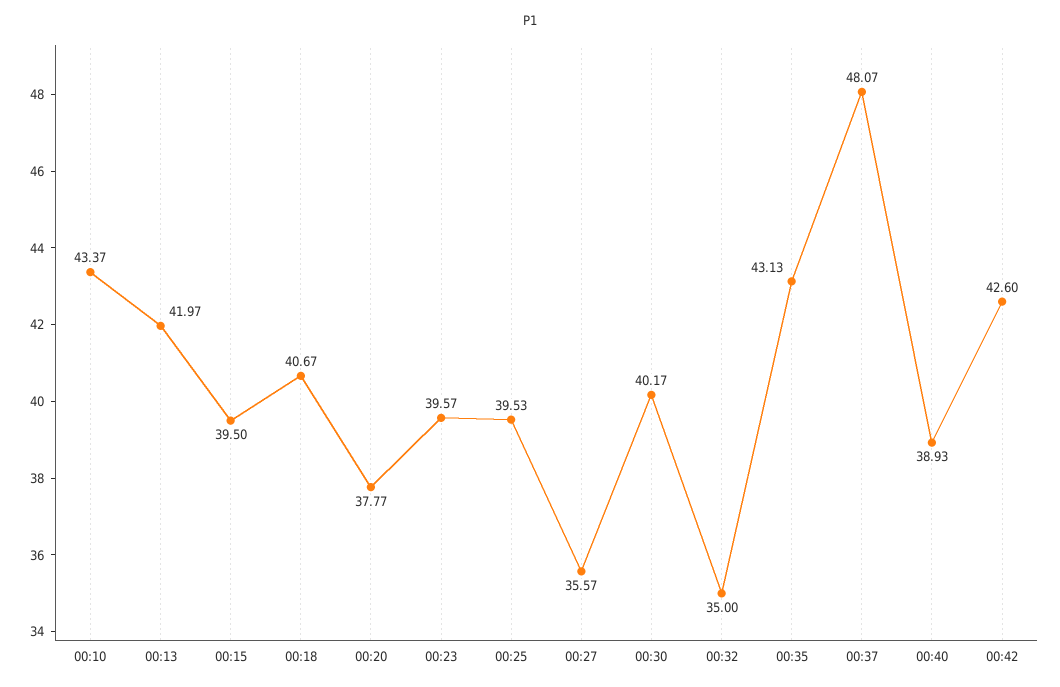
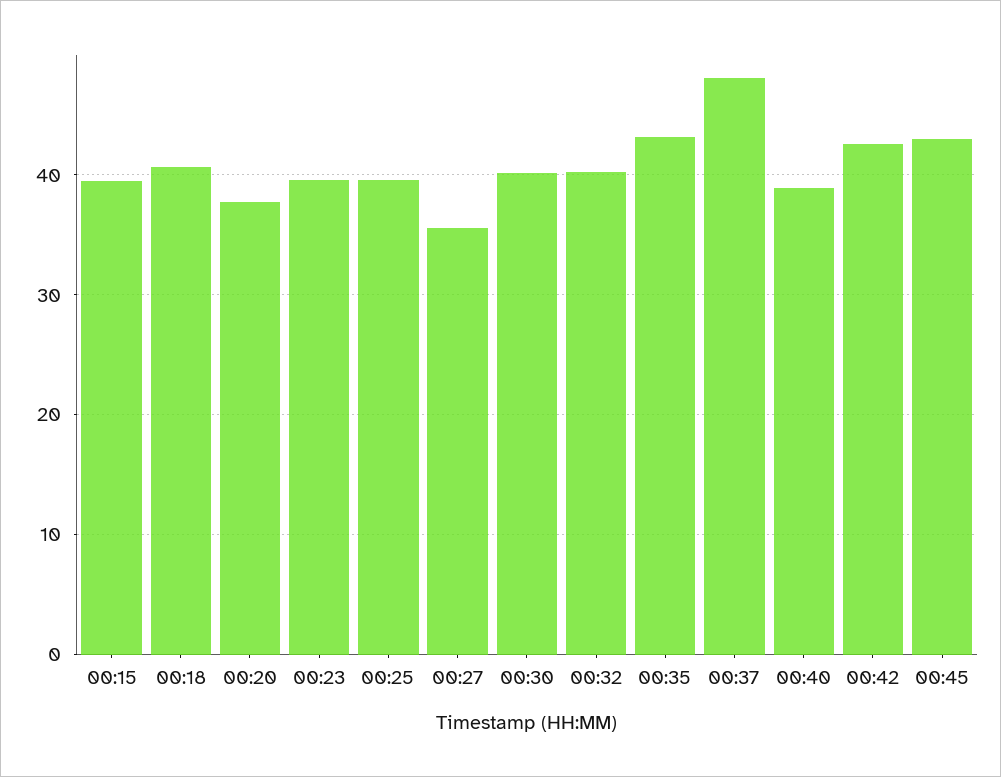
00:10: 43.37 -> none
00:13: 41.97 -> none
00:32: 35 -> 40
00:45: none -> 43

